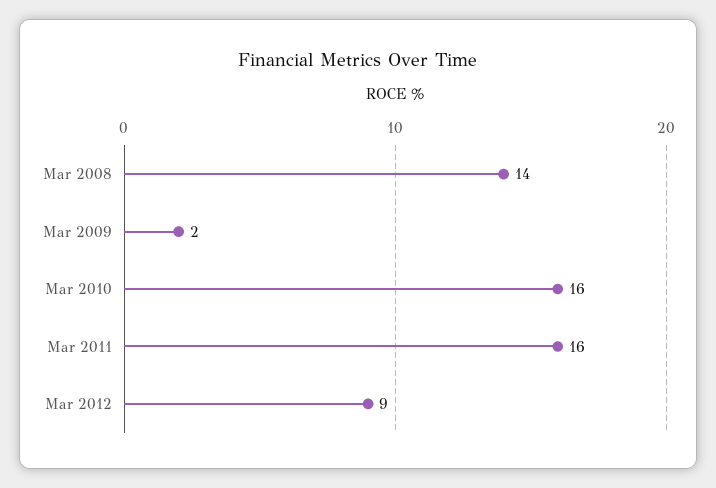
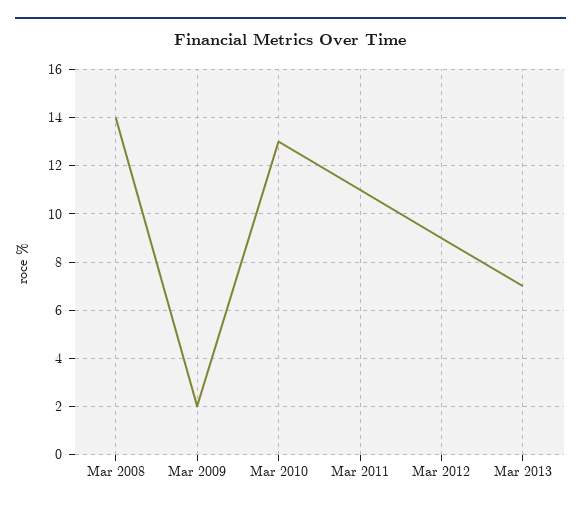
Mar 2010: 16 -> 13
Mar 2011: 16 -> 11
Mar 2013: none -> 7

